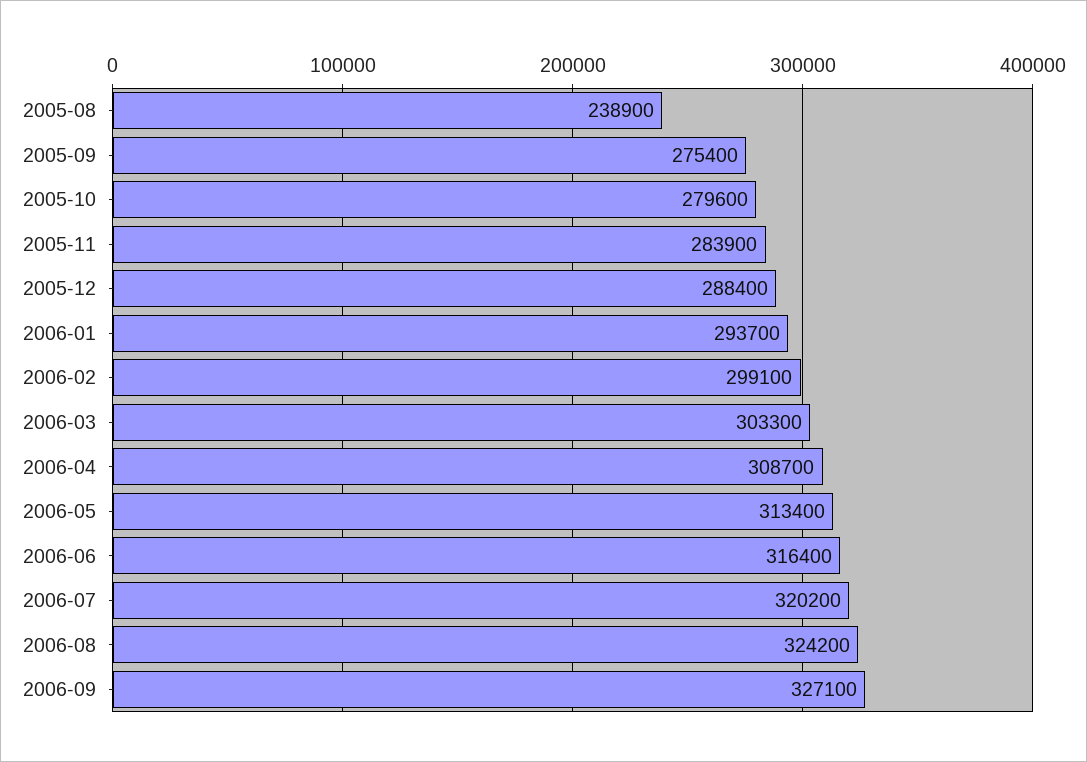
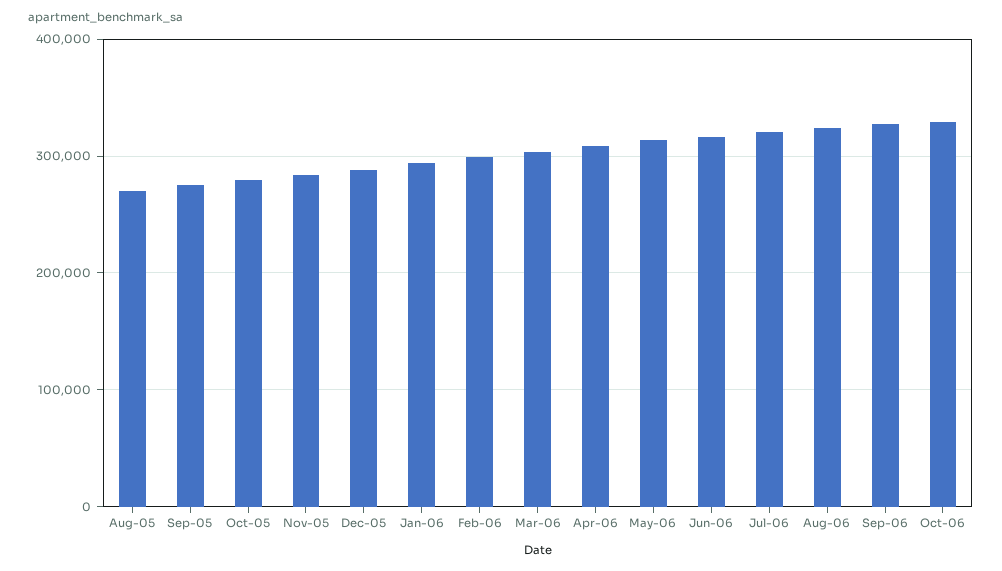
2005-08: 238900 -> 270000
Oct-06: none -> 330000

